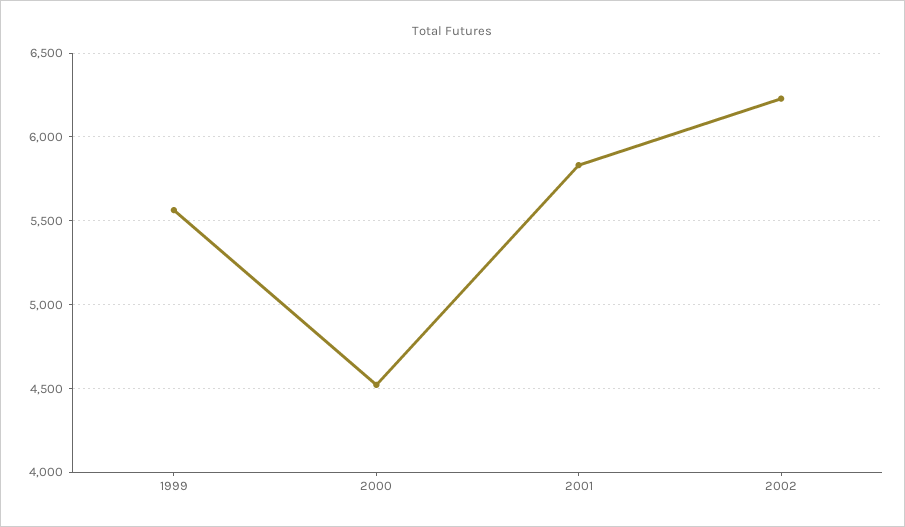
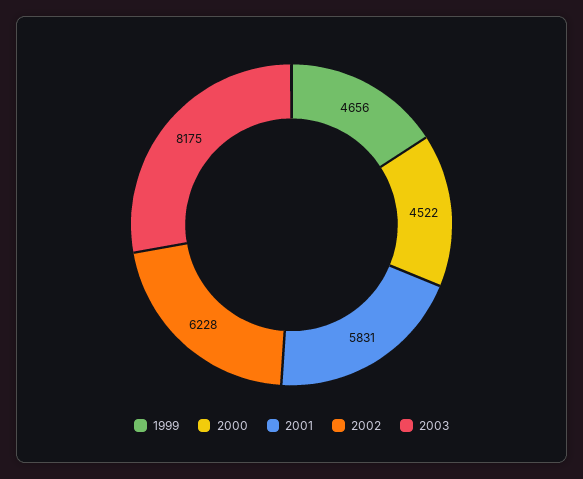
1999: 5550 -> 4656
2003: none -> 8175

